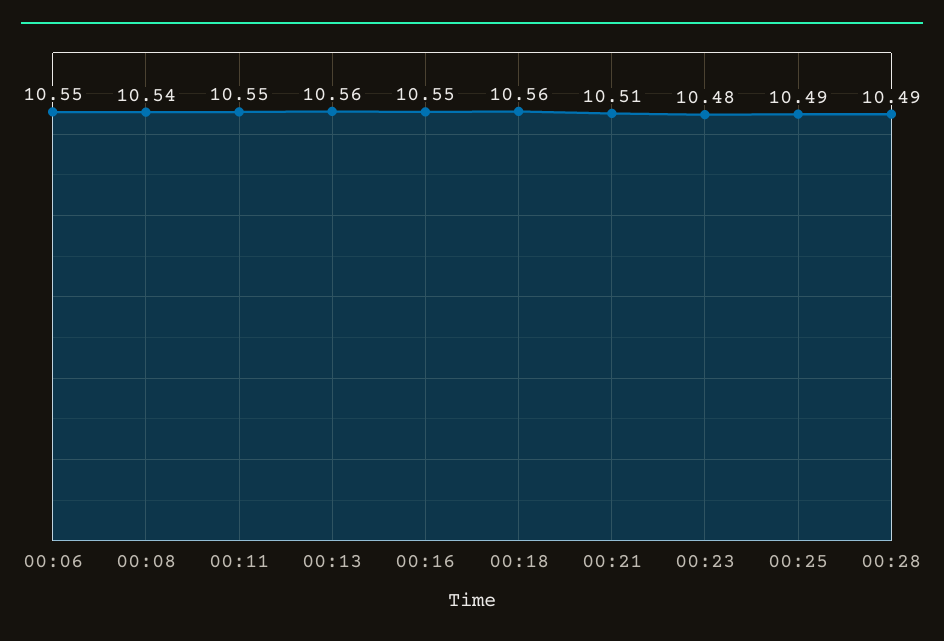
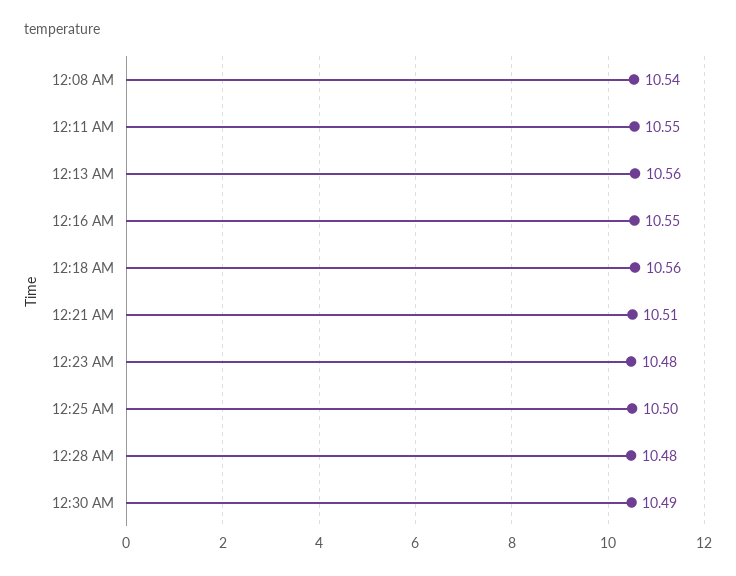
00:06: 10.55 -> none
00:25: 10.49 -> 10.5
00:28: 10.49 -> 10.48
12:30 AM: none -> 10.49

